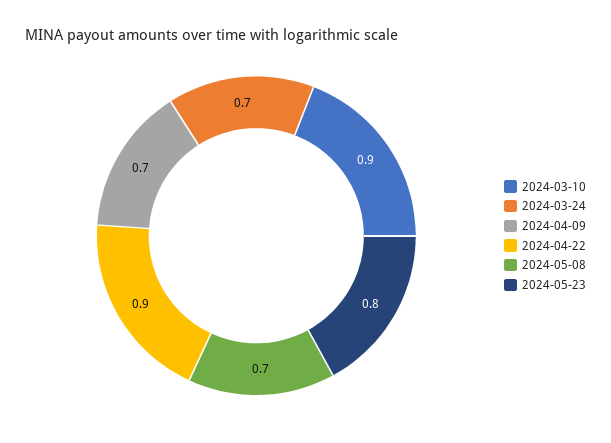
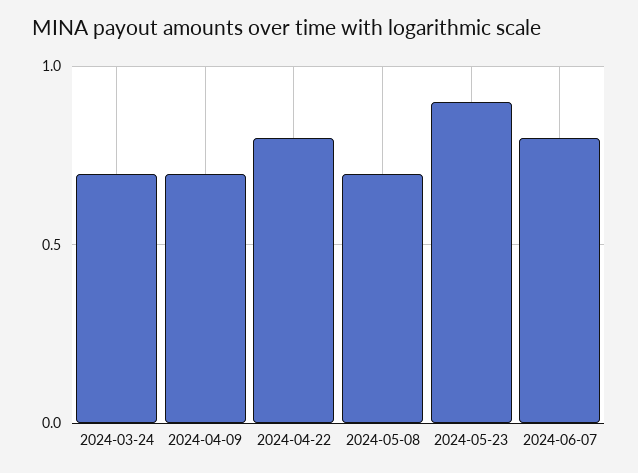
2024-03-10: 0.9 -> none
2024-04-22: 0.9 -> 0.8
2024-05-23: 0.8 -> 0.9
2024-06-07: none -> 0.8

